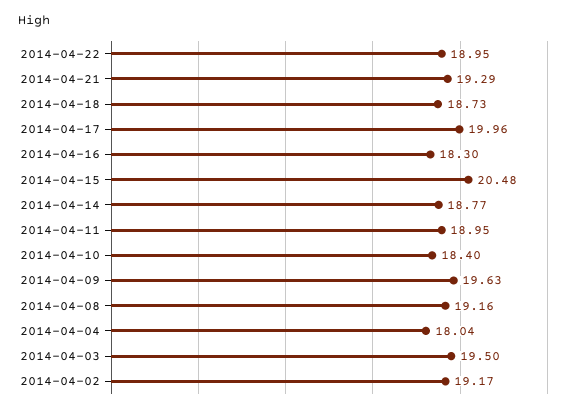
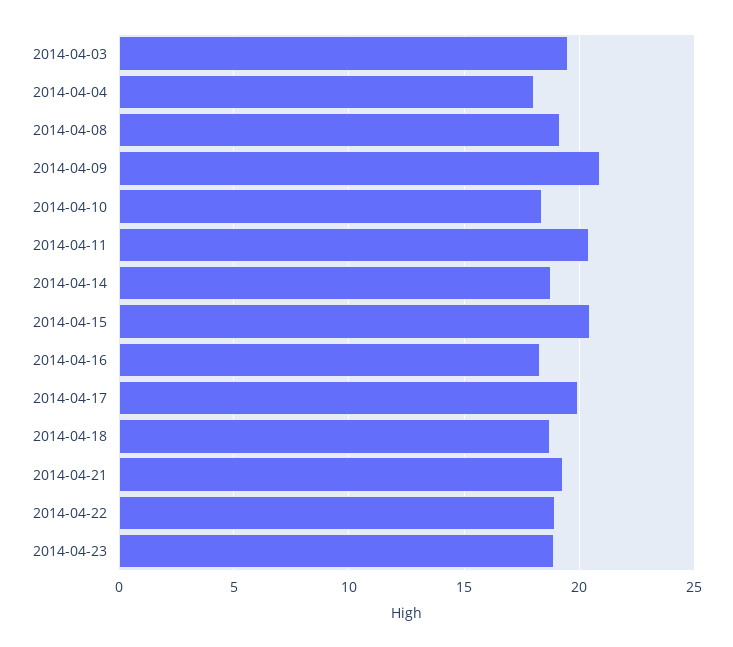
2014-04-11: 18.95 -> 20.5
2014-04-09: 19.63 -> 21
2014-04-02: 19.17 -> none
2014-04-23: none -> 19

